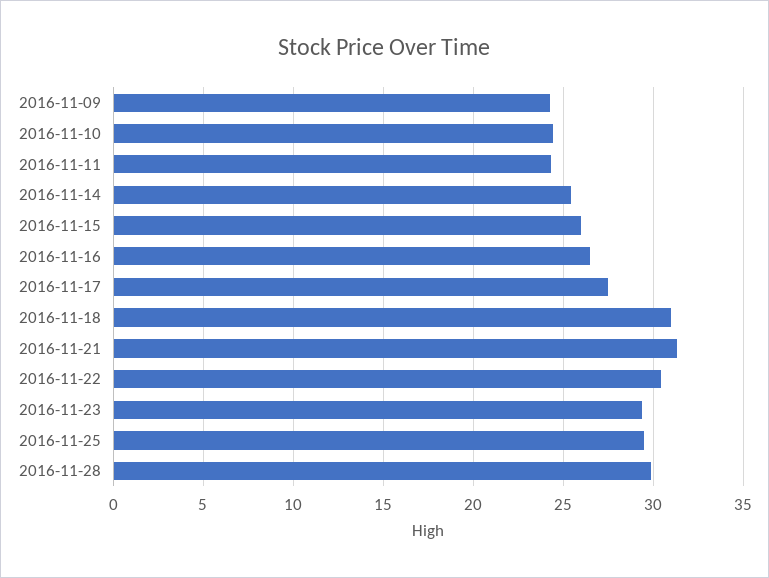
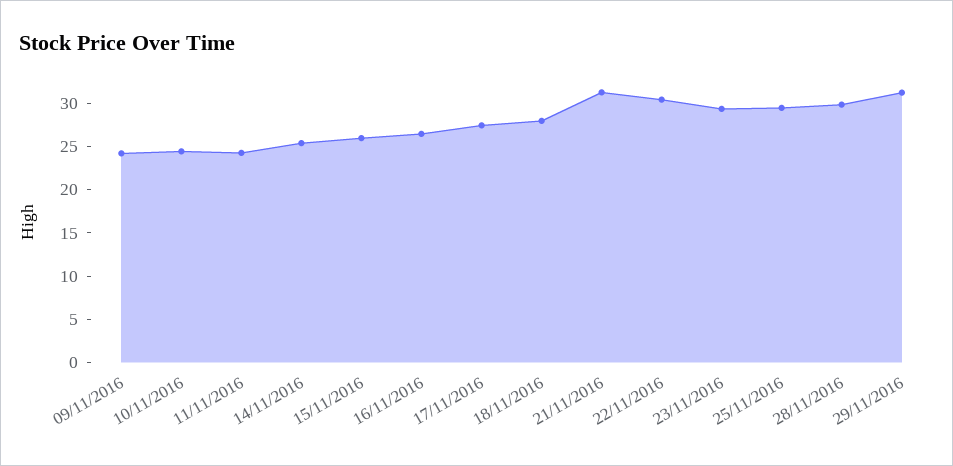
2016-11-18: 31 -> 28
29/11/2016: none -> 31

